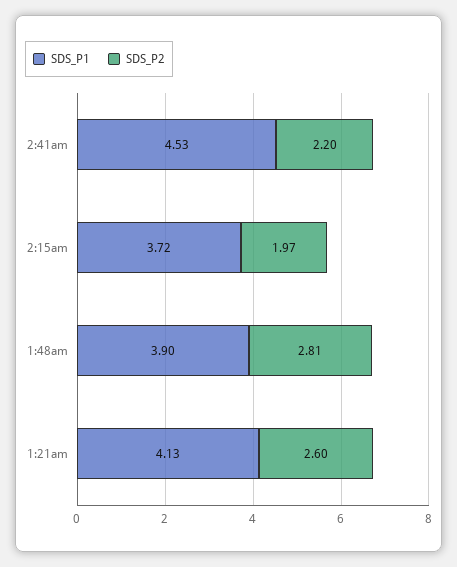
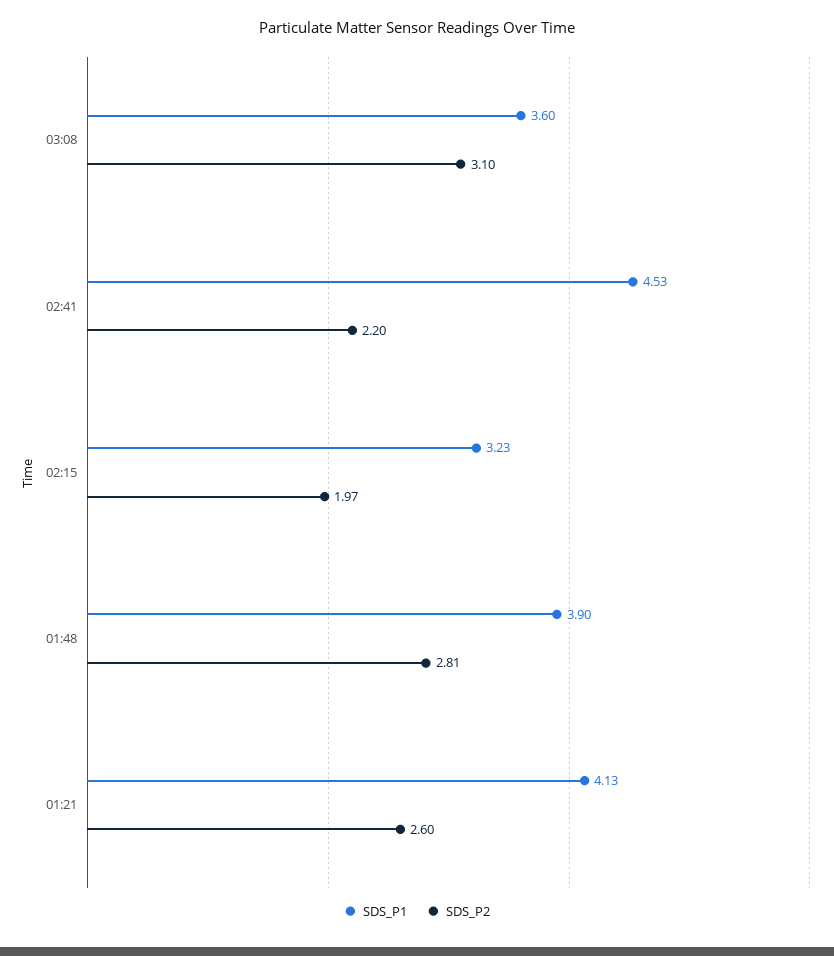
SDS_P1, 2:15am: 3.72 -> 3.23
SDS_P1, 03:08: none -> 3.6
SDS_P2, 03:08: none -> 3.1

